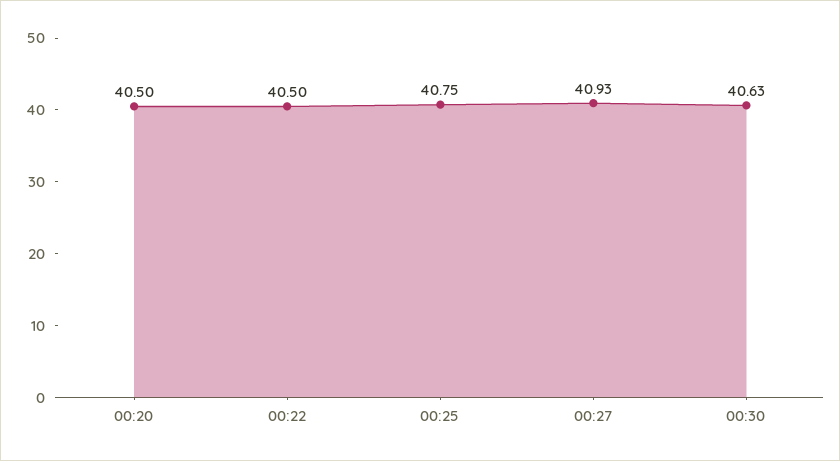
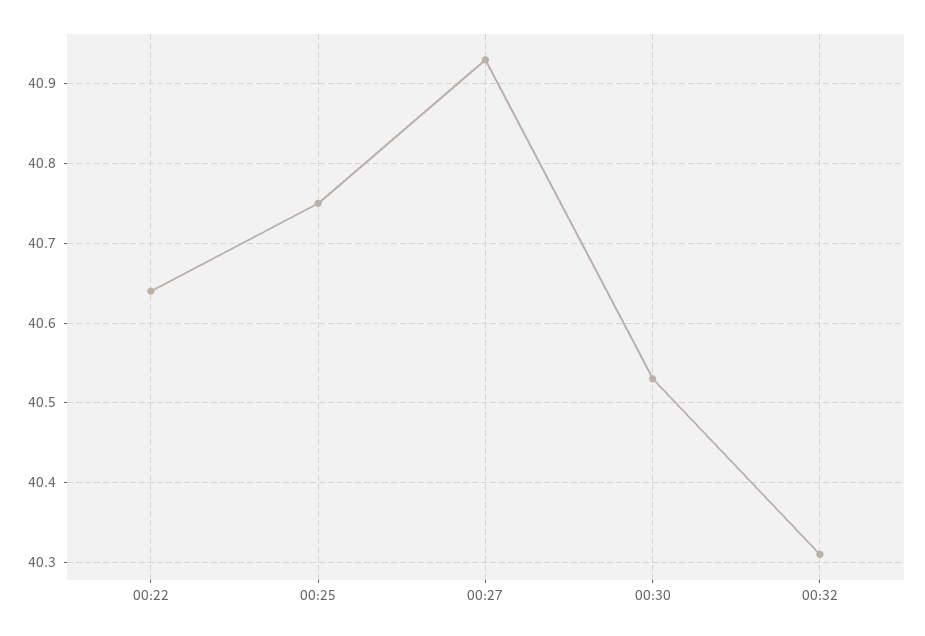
00:20: 40.5 -> none
00:22: 40.5 -> 40.64
00:30: 40.63 -> 40.53
00:32: none -> 40.31

